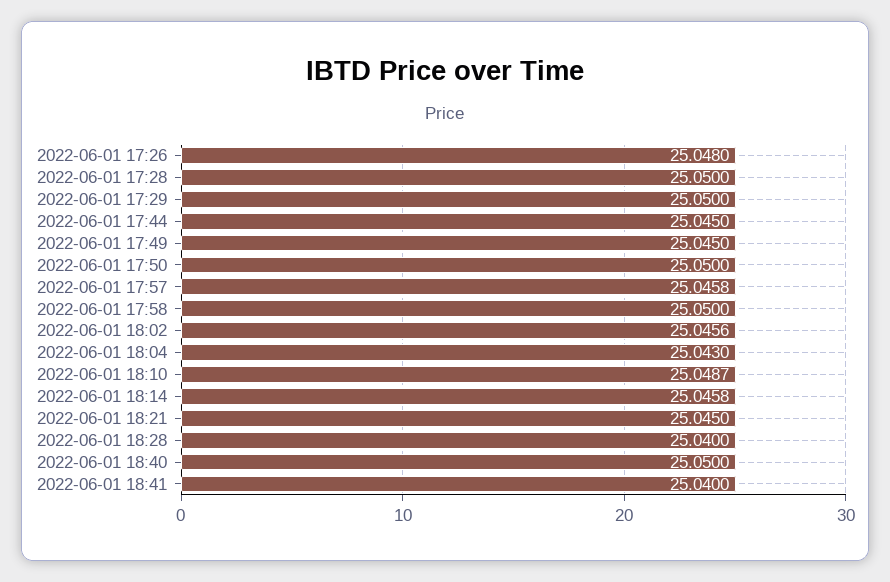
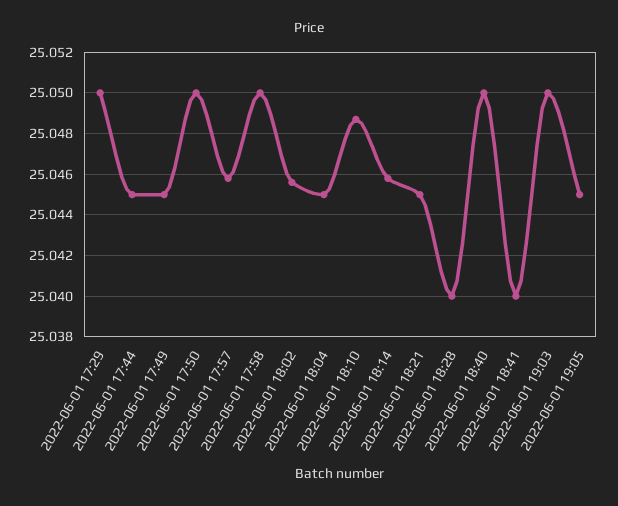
2022-06-01 17:26: 25.048 -> none
2022-06-01 17:28: 25.05 -> none
2022-06-01 18:04: 25.043 -> 25.045
2022-06-01 19:03: none -> 25.05
2022-06-01 19:05: none -> 25.045

